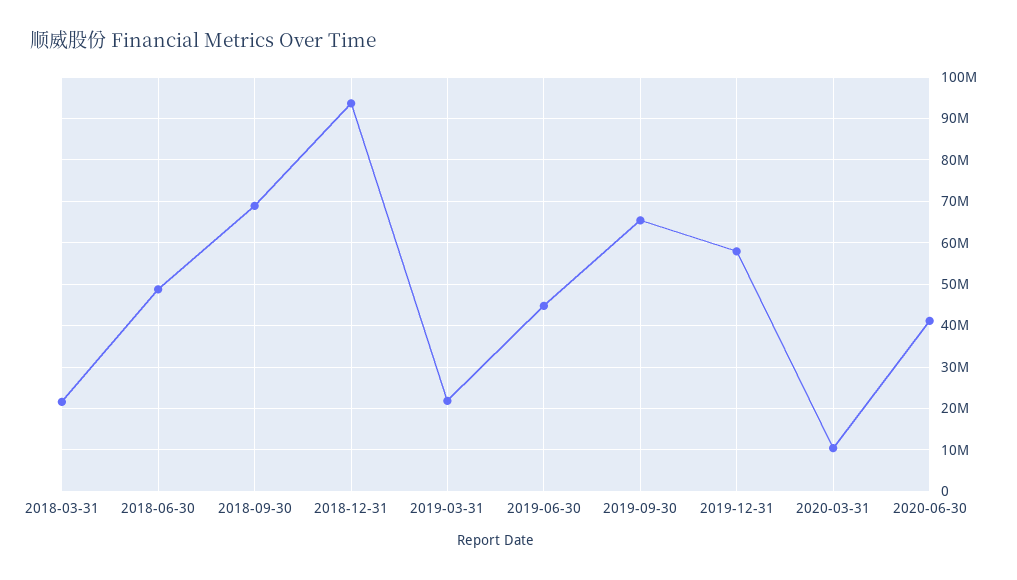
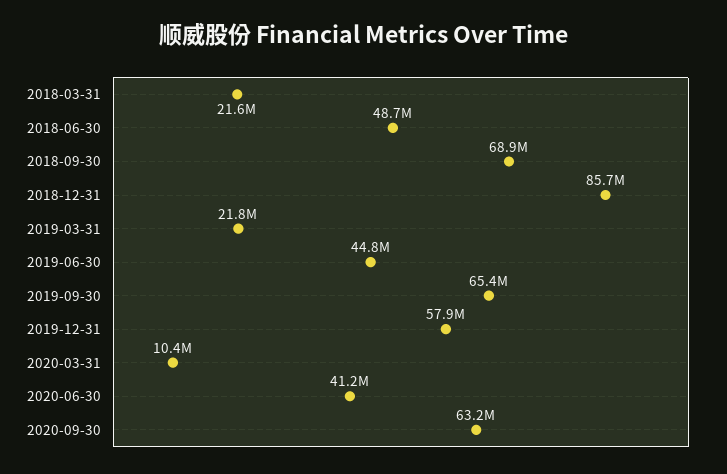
2018-12-31: 94000000 -> 85700000
2020-09-30: none -> 63200000

